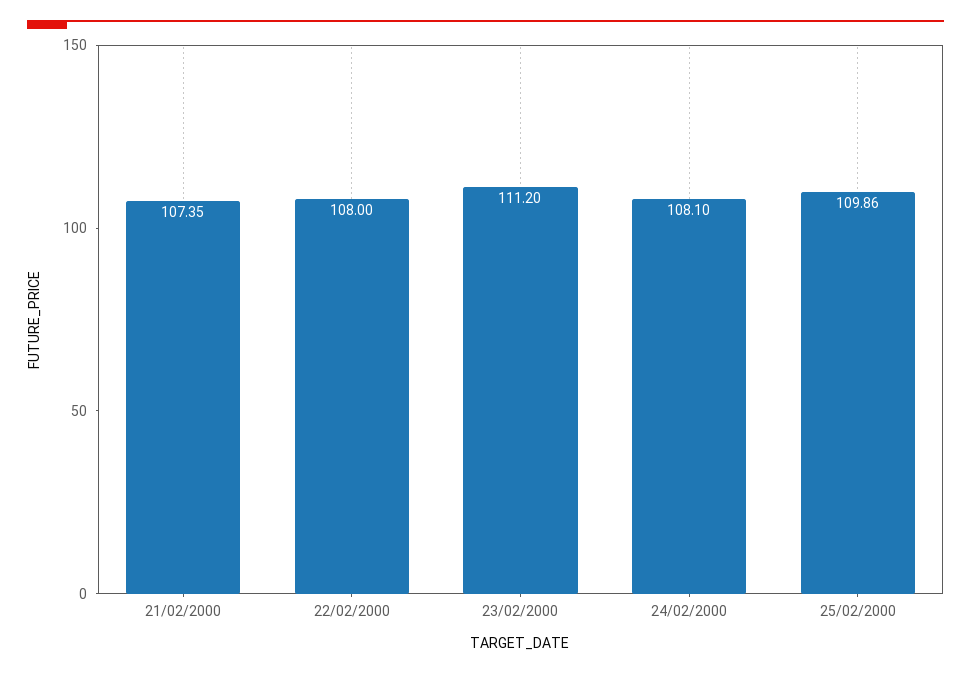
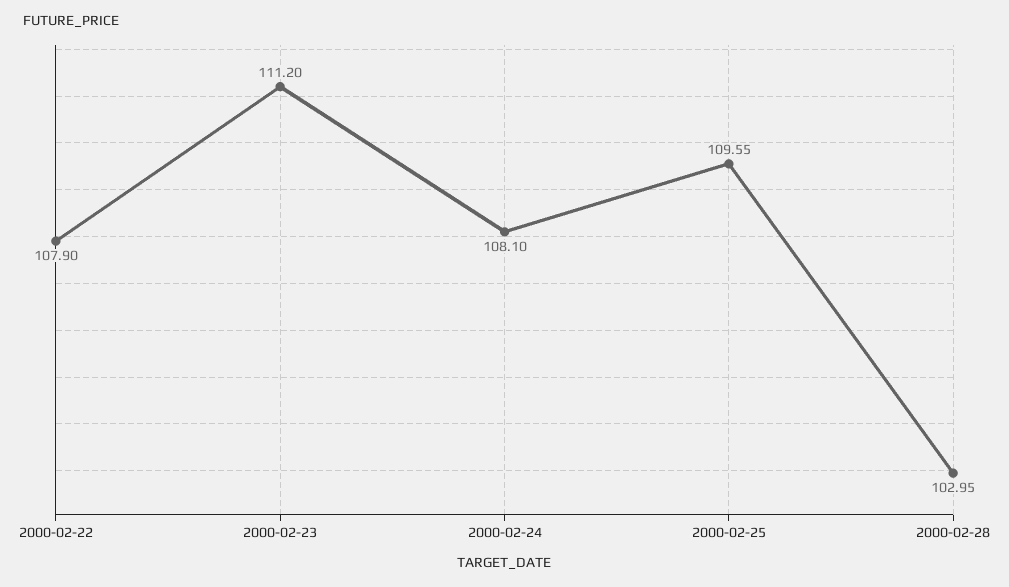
21/02/2000: 107.35 -> none
22/02/2000: 108 -> 107.9
25/02/2000: 109.86 -> 109.55
2000-02-28: none -> 102.95

